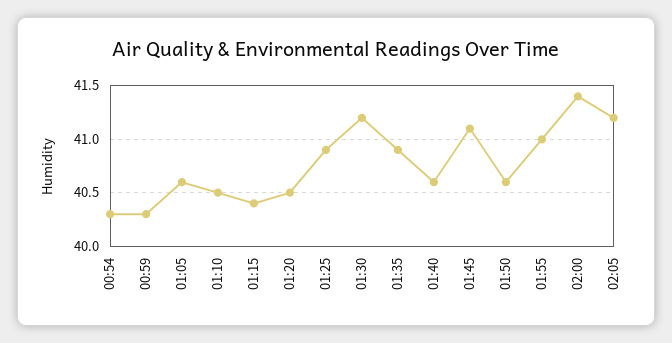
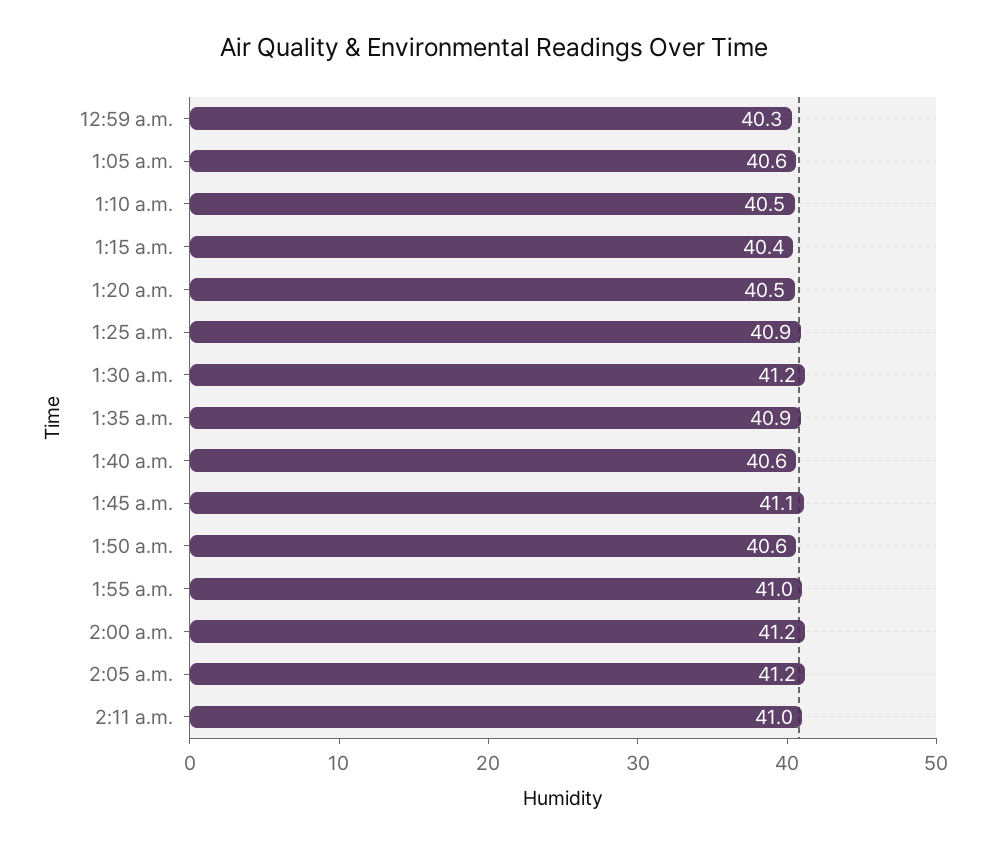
00:54: 40.3 -> none
02:00: 41.4 -> 41.2
2:11 a.m.: none -> 41

